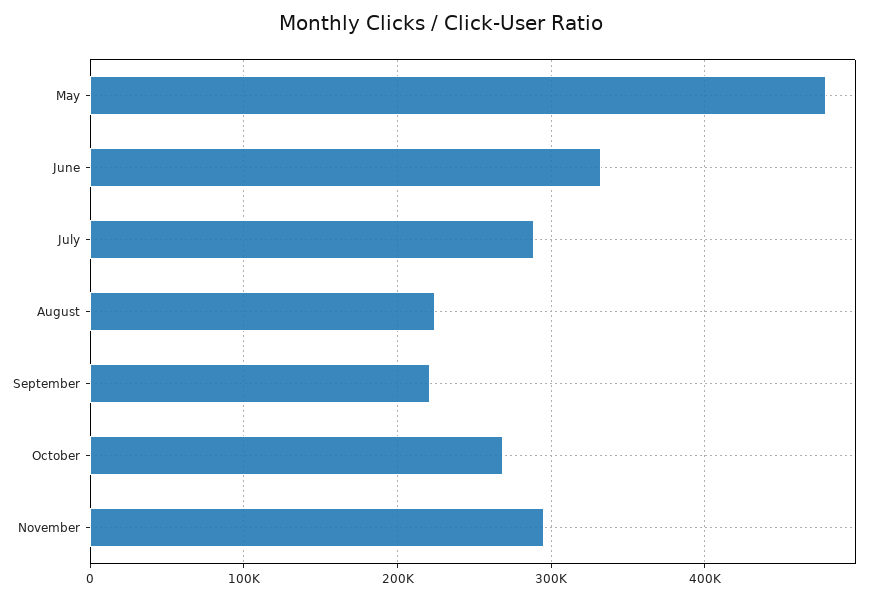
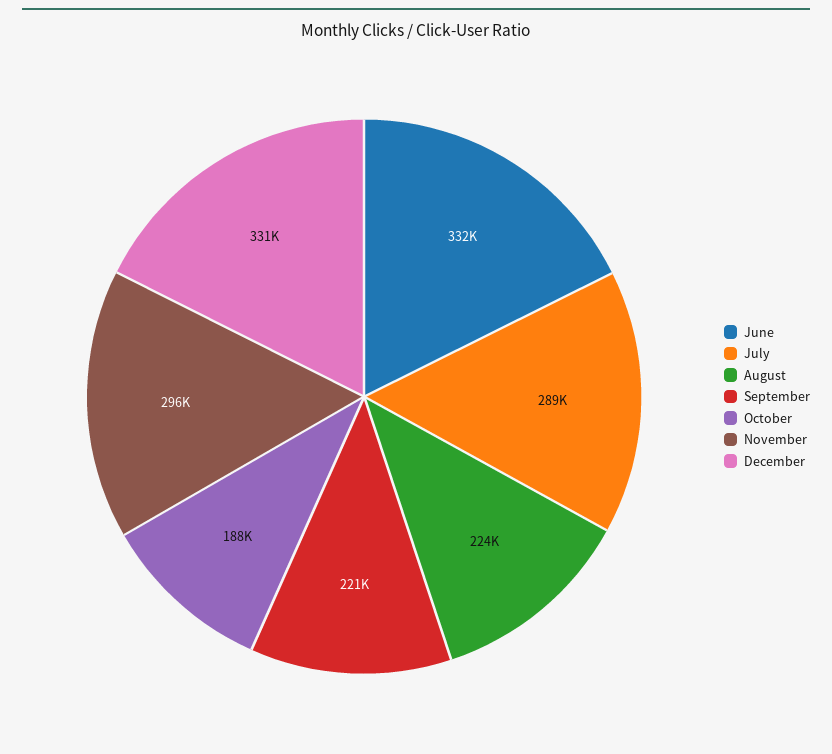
May: 480000 -> none
October: 270000 -> 188000
December: none -> 331000

